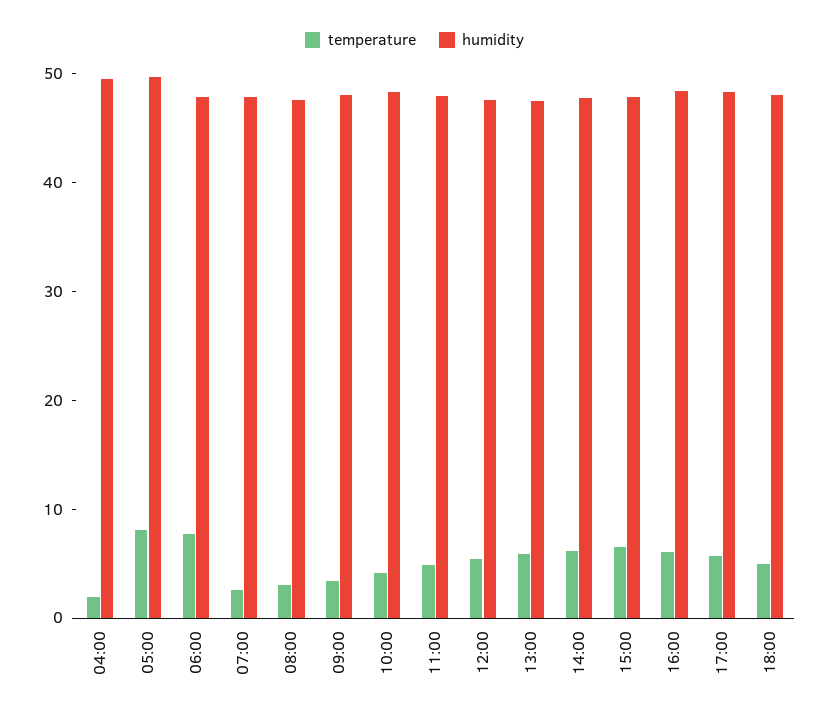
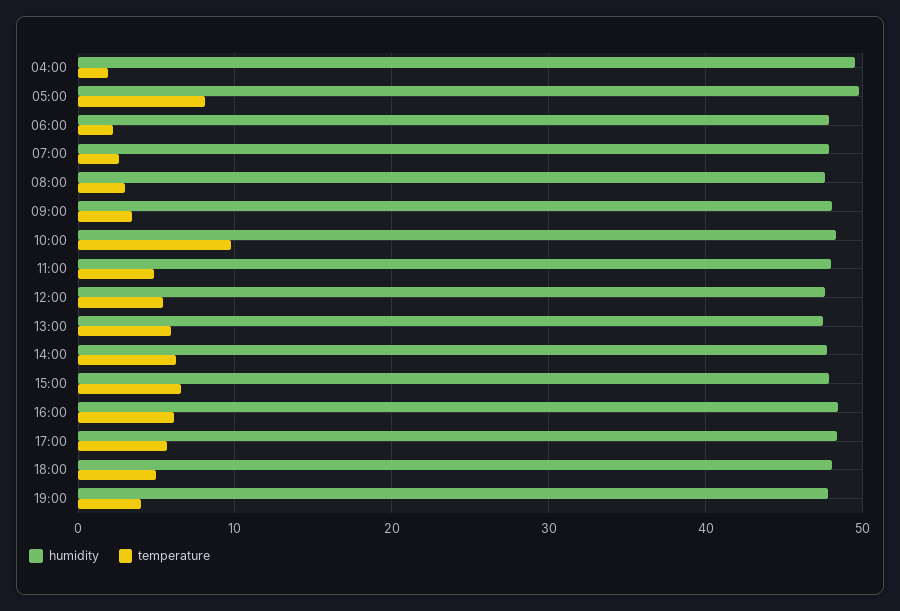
temperature, 06:00: 8 -> 2
temperature, 10:00: 4 -> 10
humidity, 19:00: none -> 48
temperature, 19:00: none -> 4

